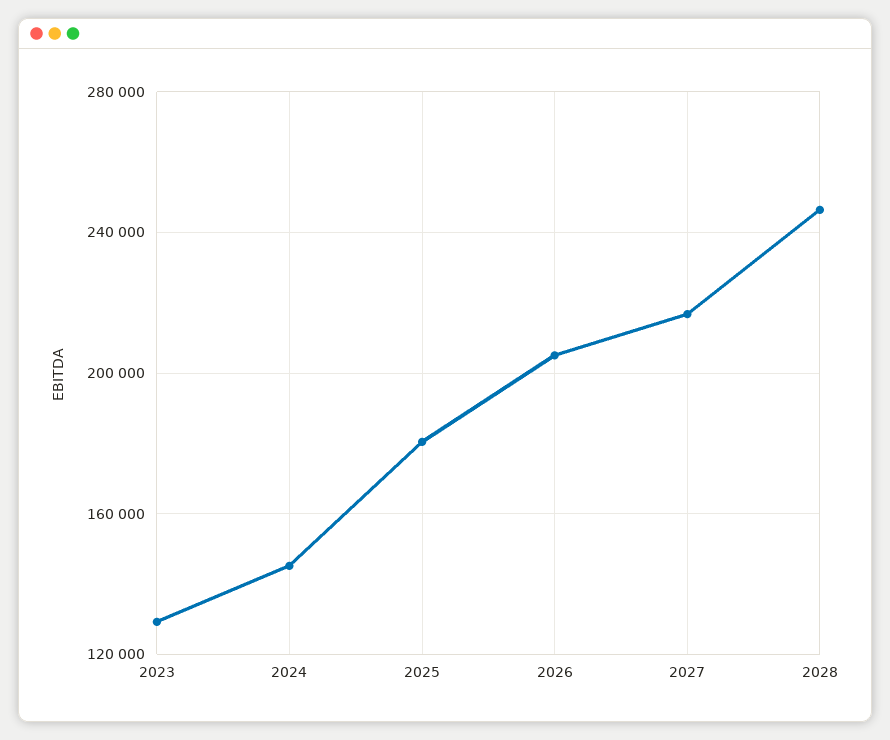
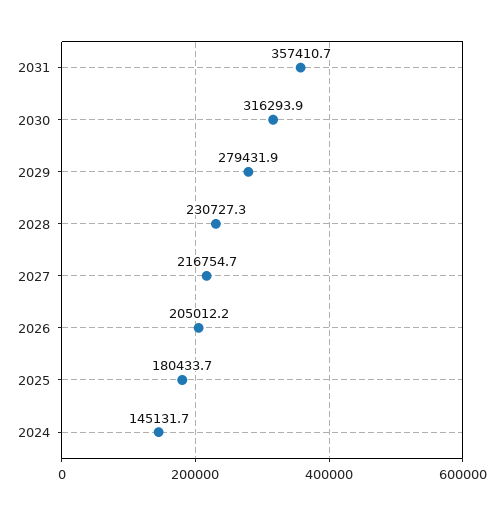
2023: 130000 -> none
2028: 245000 -> 230727.3
2031: none -> 357410.7
2030: none -> 316293.9
2029: none -> 279431.9

